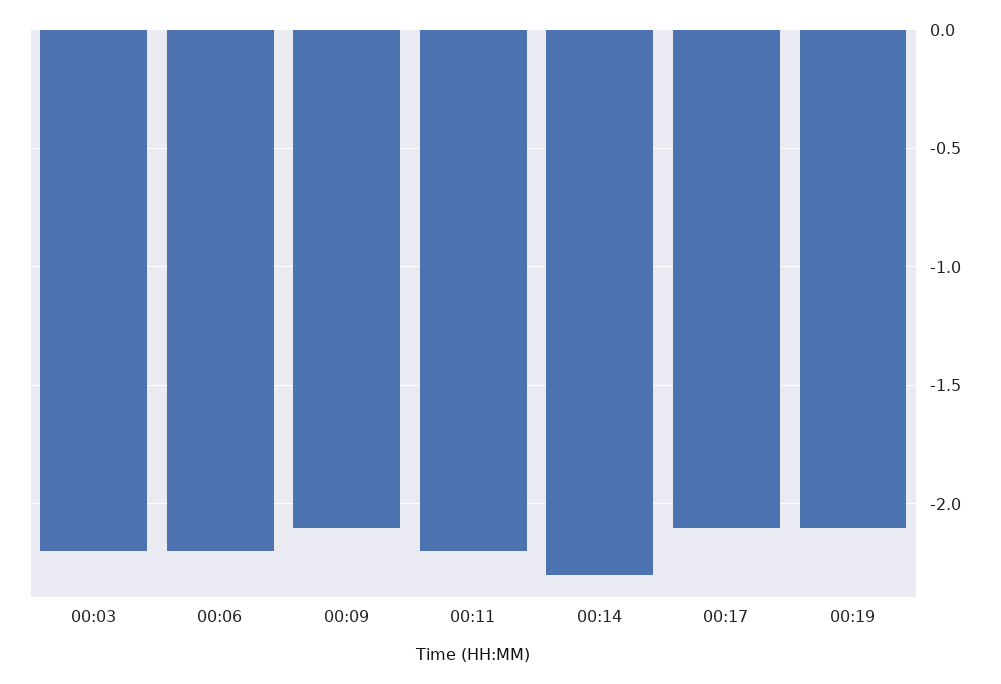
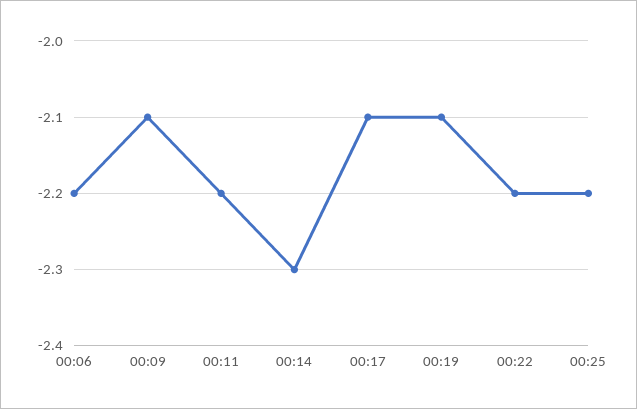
00:03: -2.2 -> none
00:22: none -> -2.2
00:25: none -> -2.2

